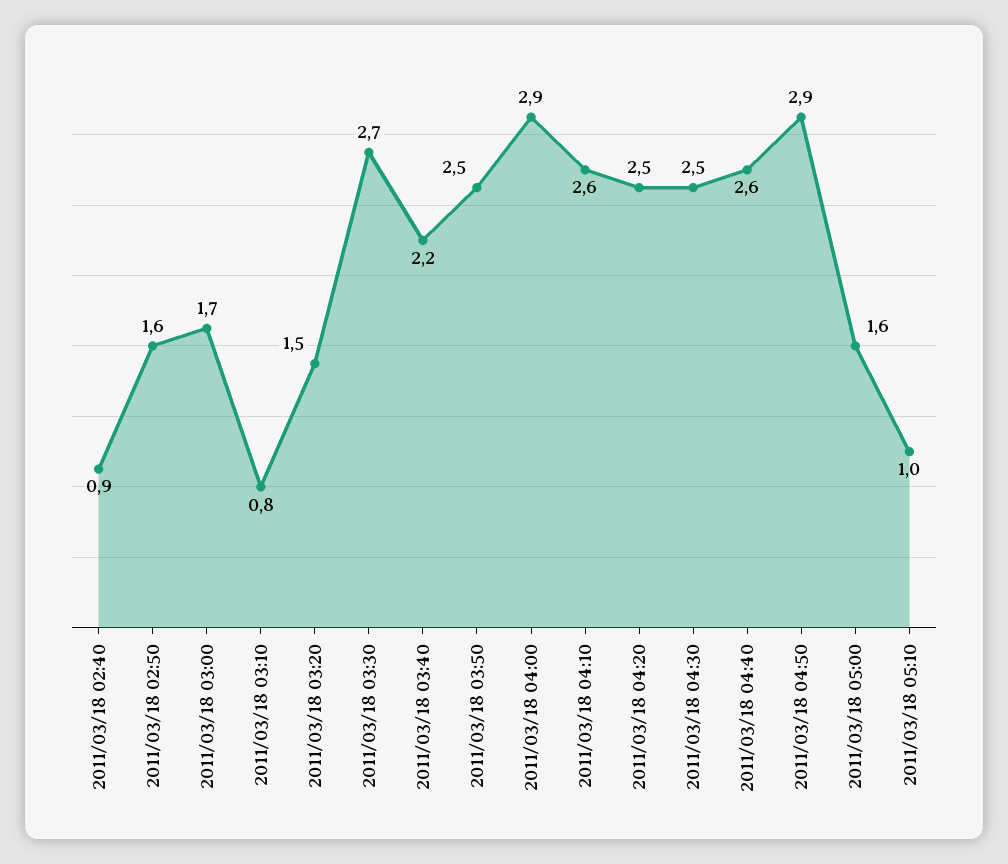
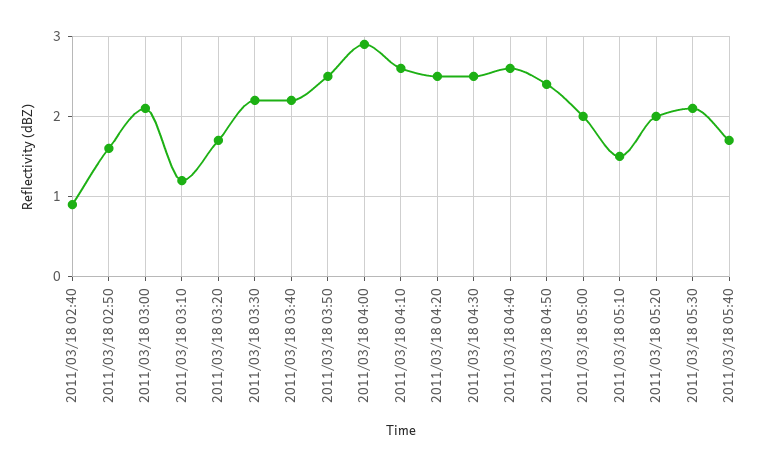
2011/03/18 03:00: 1.7 -> 2.1
2011/03/18 03:10: 0.8 -> 1.2
2011/03/18 03:20: 1.5 -> 1.7
2011/03/18 03:30: 2.7 -> 2.2
2011/03/18 04:50: 2.9 -> 2.4
2011/03/18 05:00: 1.6 -> 2
2011/03/18 05:10: 1 -> 1.5
2011/03/18 05:20: none -> 2
2011/03/18 05:30: none -> 2.1
2011/03/18 05:40: none -> 1.7

